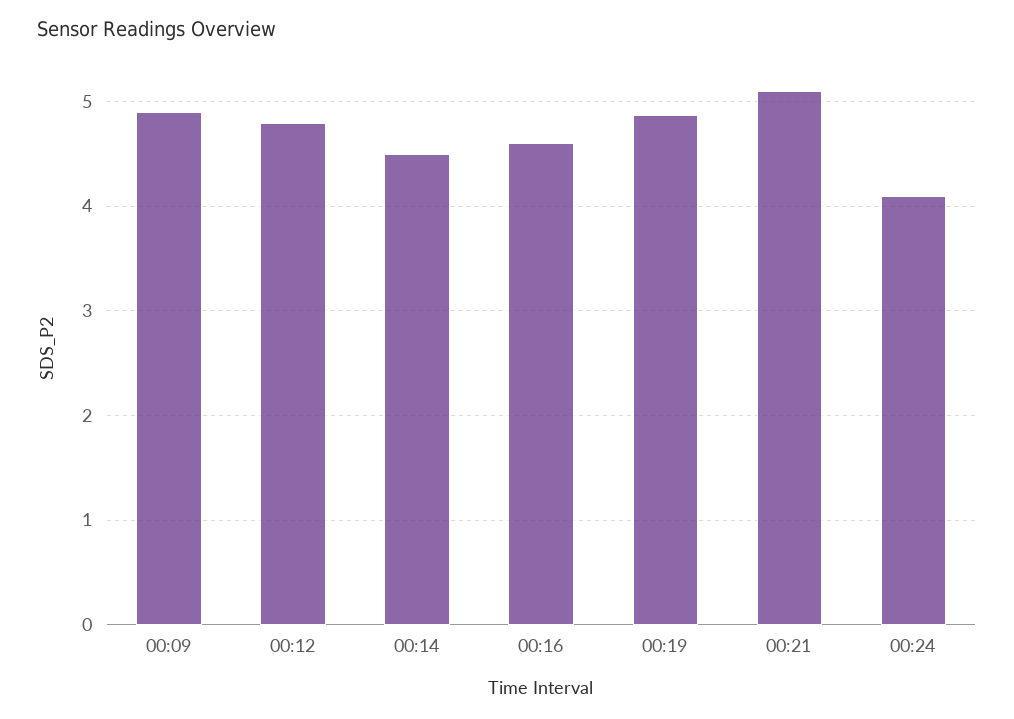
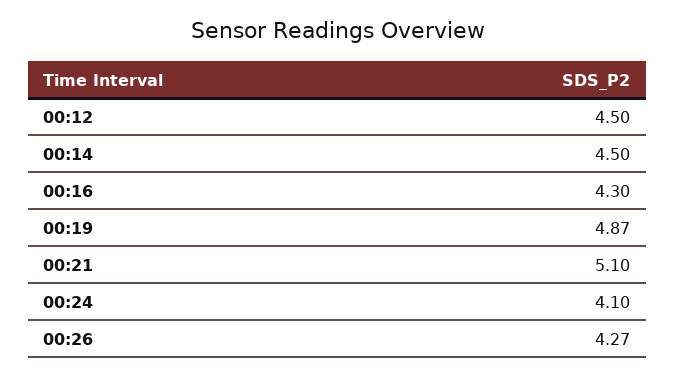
00:09: 4.9 -> none
00:12: 4.8 -> 4.5
00:16: 4.6 -> 4.3
00:26: none -> 4.27

